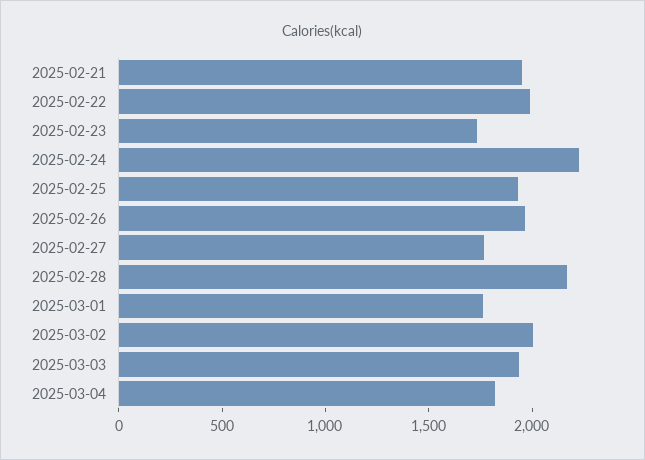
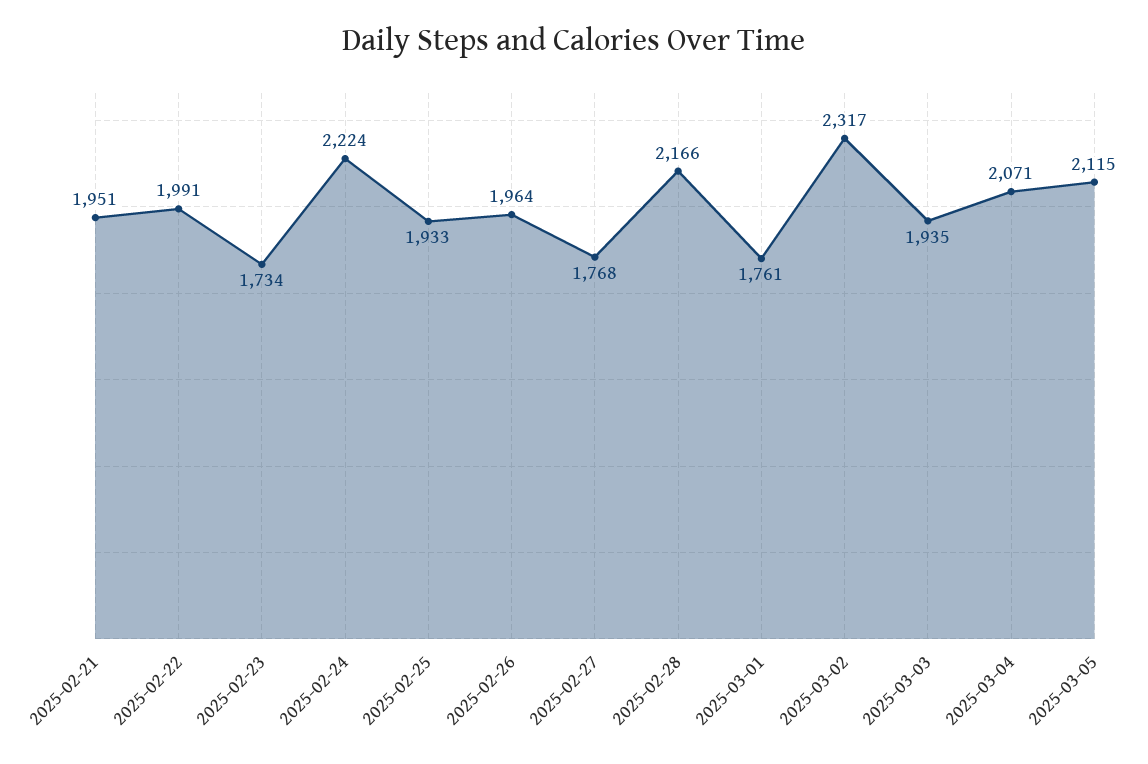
2025-03-02: 2000 -> 2317
2025-03-04: 1800 -> 2071
2025-03-05: none -> 2115

